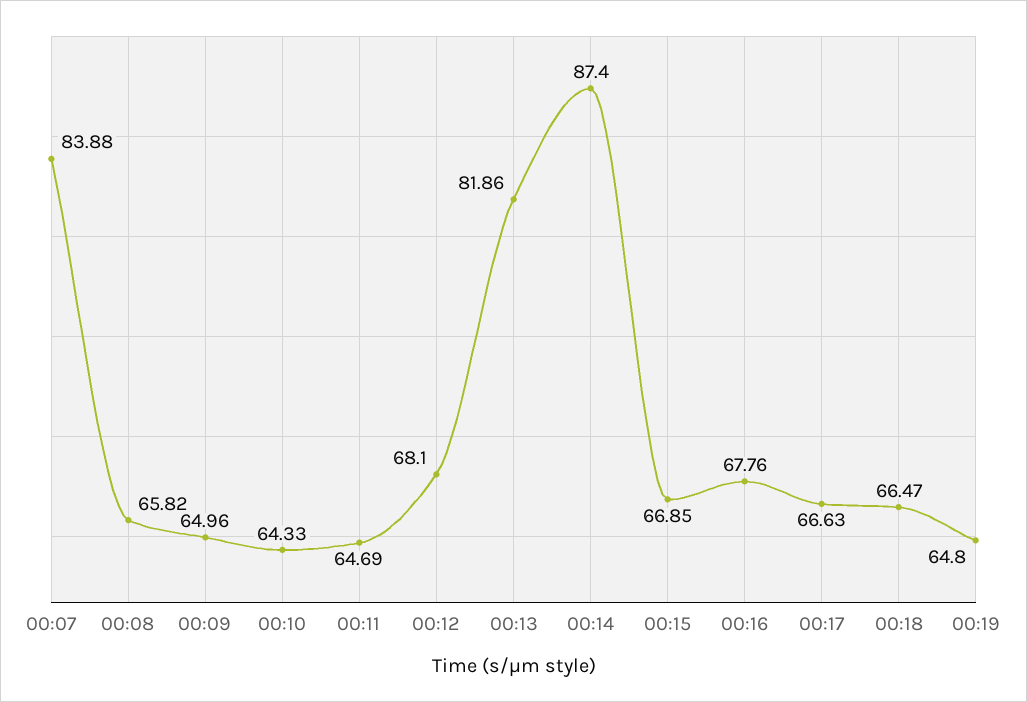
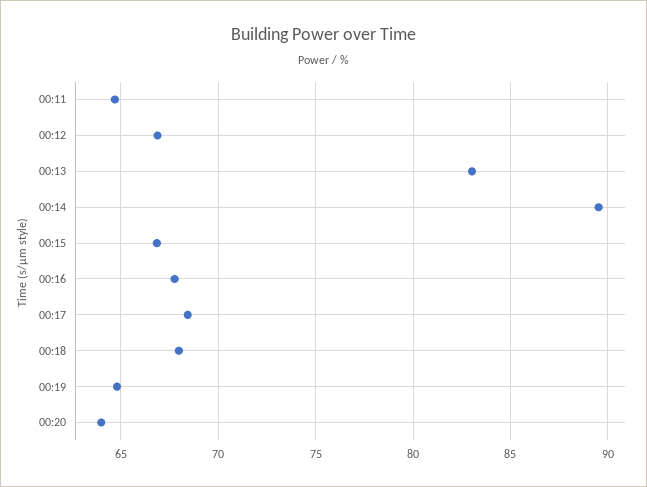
00:07: 83.88 -> none
00:08: 65.82 -> none
00:09: 64.96 -> none
00:10: 64.33 -> none
00:12: 68.1 -> 67
00:13: 81.86 -> 83
00:14: 87.4 -> 89.5
00:17: 66.63 -> 68.5
00:18: 66.47 -> 68
00:20: none -> 64

